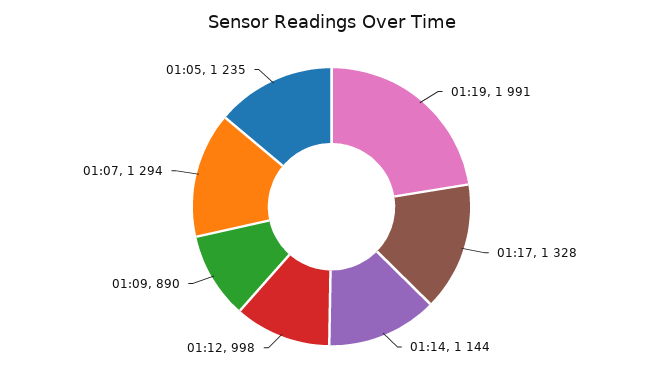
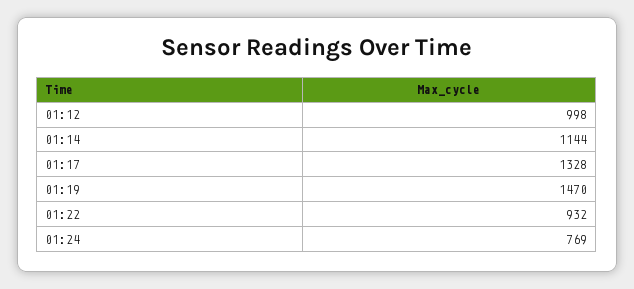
01:19: 1991 -> 1470
01:09: 890 -> none
01:07: 1294 -> none
01:05: 1235 -> none
01:22: none -> 932
01:24: none -> 769

